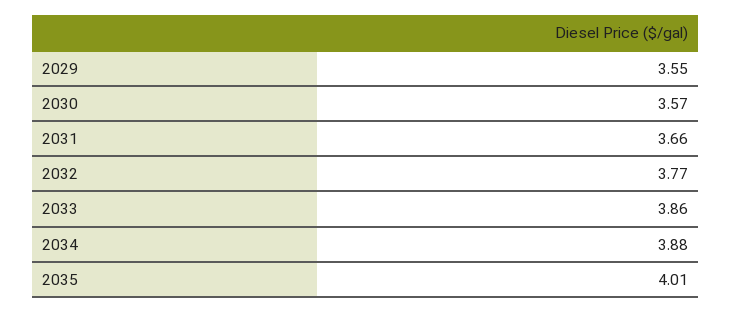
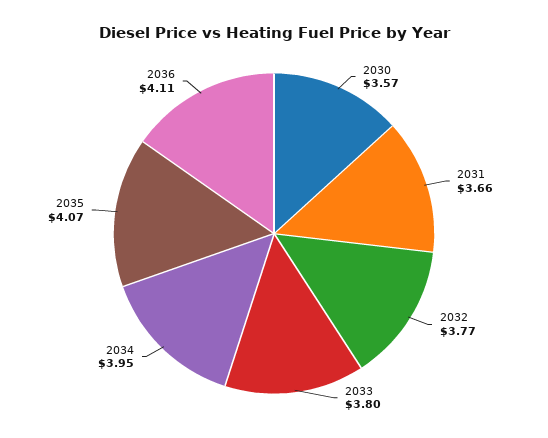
2029: 3.55 -> none
2033: 3.86 -> 3.8
2034: 3.88 -> 3.95
2035: 4.01 -> 4.07
2036: none -> 4.11

